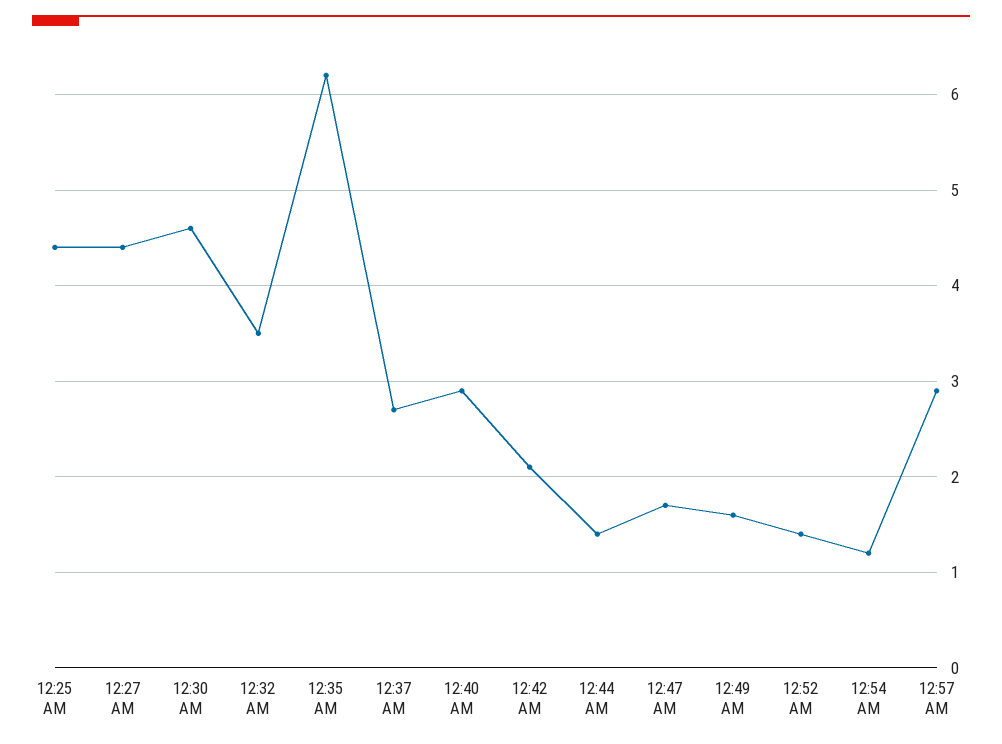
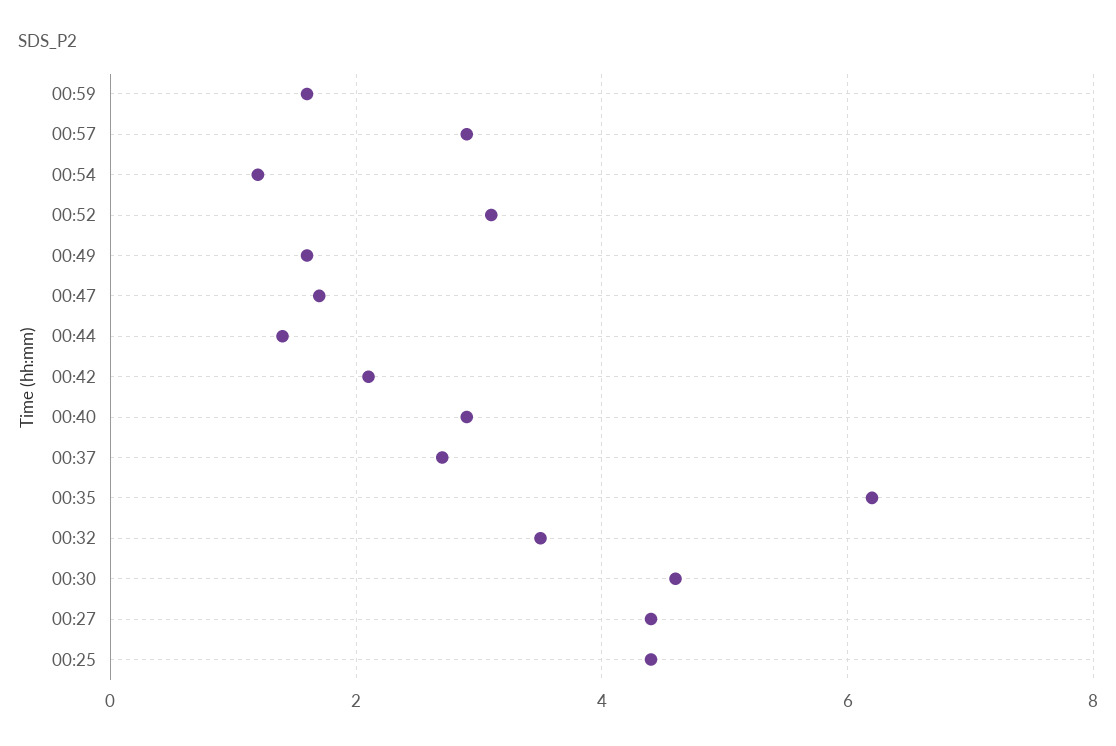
12:52 AM: 1.4 -> 3
00:59: none -> 1.5

